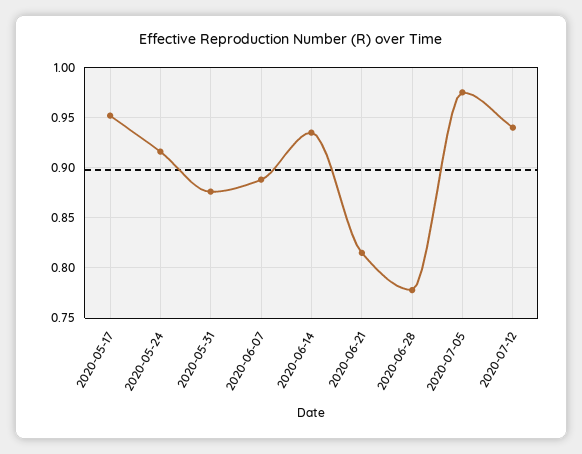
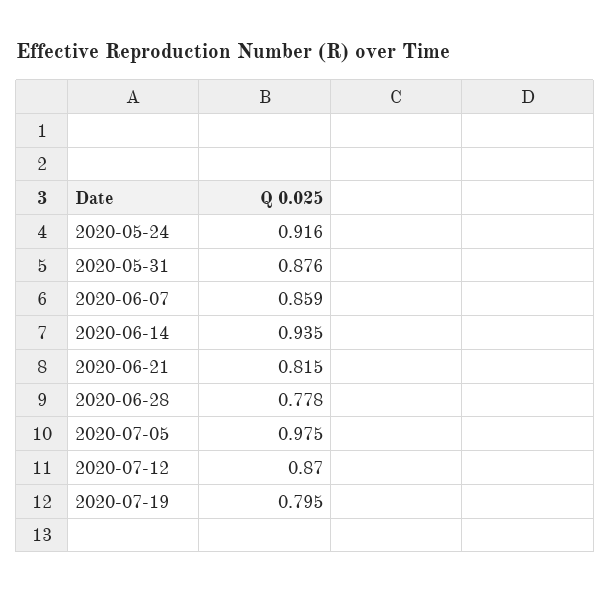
2020-05-17: 0.95 -> none
2020-06-07: 0.89 -> 0.859
2020-07-12: 0.94 -> 0.87
2020-07-19: none -> 0.795

